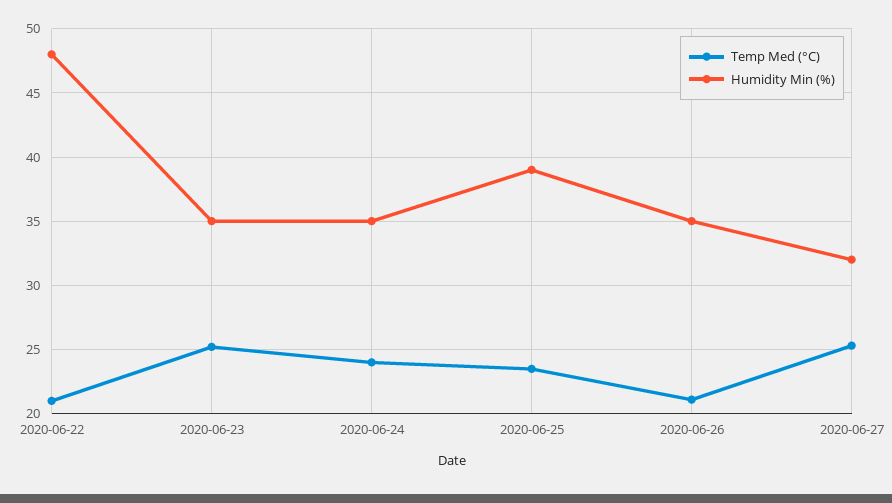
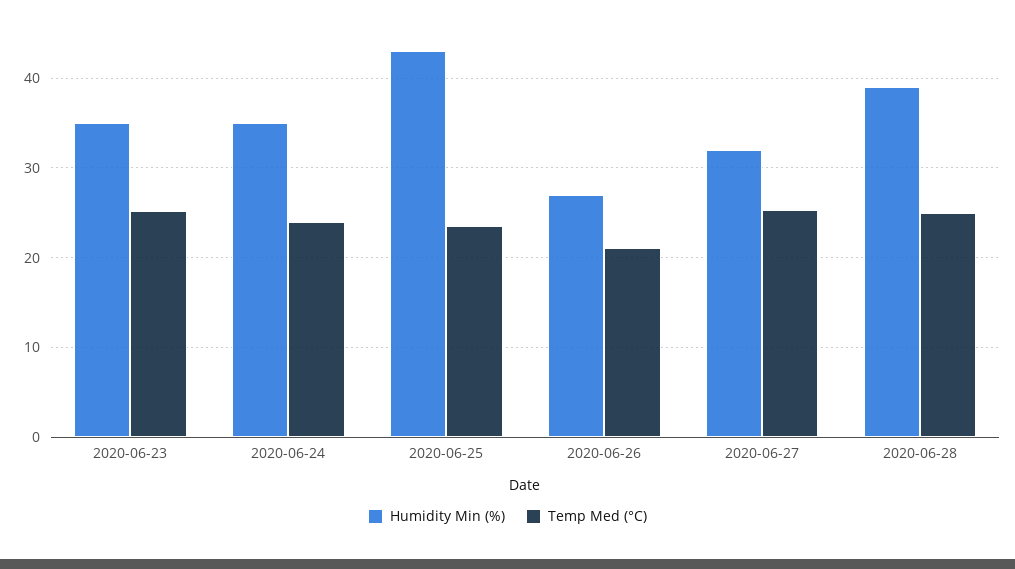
Temp Med (°C), 2020-06-22: 21 -> none
Humidity Min (%), 2020-06-22: 48 -> none
Humidity Min (%), 2020-06-25: 39 -> 43
Humidity Min (%), 2020-06-26: 35 -> 27
Humidity Min (%), 2020-06-28: none -> 39
Temp Med (°C), 2020-06-28: none -> 25

